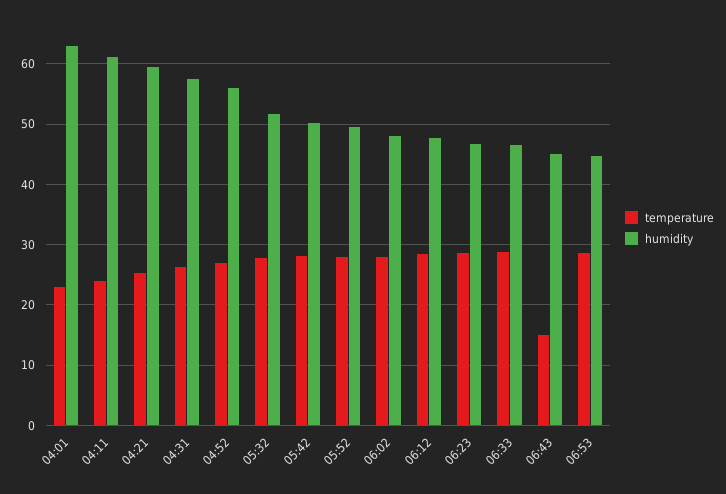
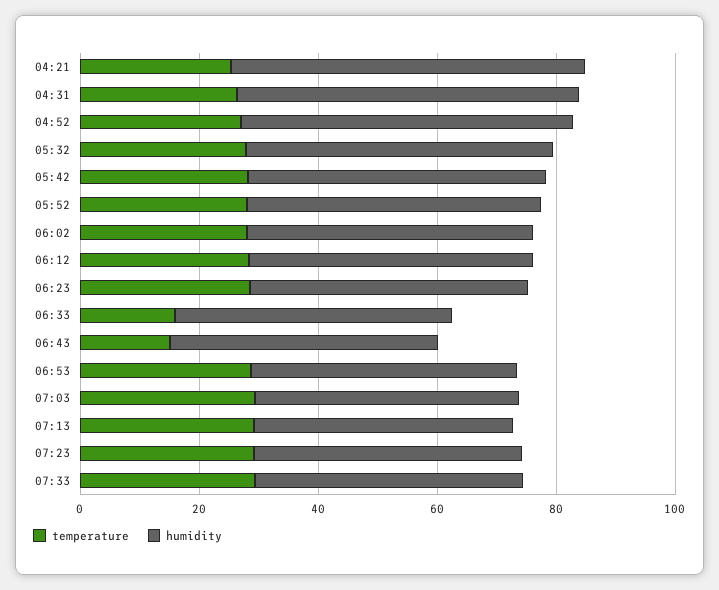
temperature, 04:01: 23 -> none
humidity, 04:01: 63 -> none
temperature, 04:11: 24 -> none
humidity, 04:11: 61 -> none
temperature, 06:33: 29 -> 15
temperature, 07:03: none -> 30
humidity, 07:03: none -> 45
temperature, 07:13: none -> 30
humidity, 07:13: none -> 45
temperature, 07:23: none -> 30
humidity, 07:23: none -> 45
temperature, 07:33: none -> 30
humidity, 07:33: none -> 45

